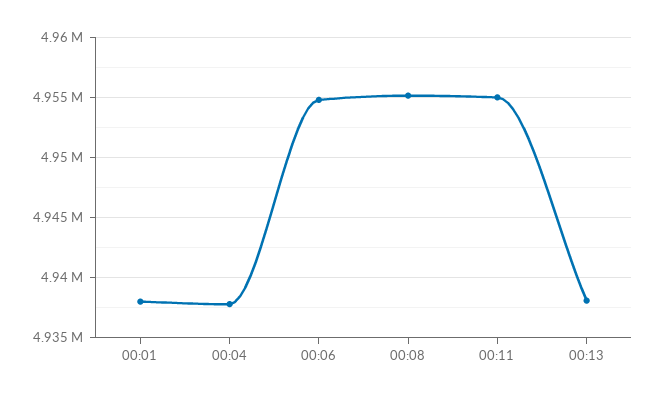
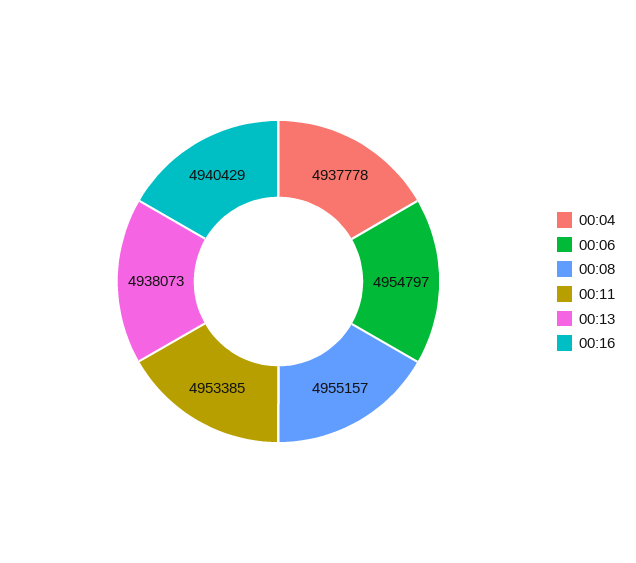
00:01: 4938000 -> none
00:11: 4955000 -> 4953385
00:16: none -> 4940429

